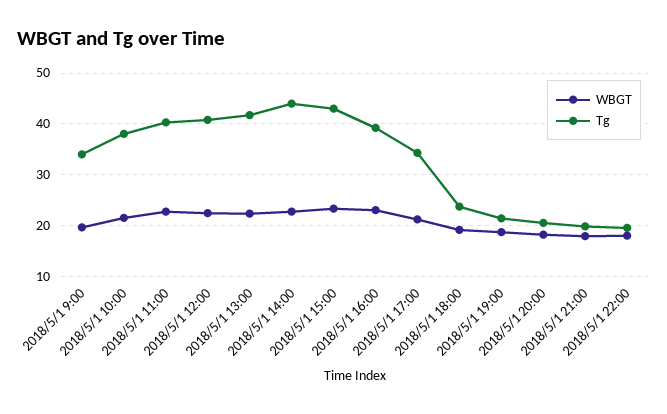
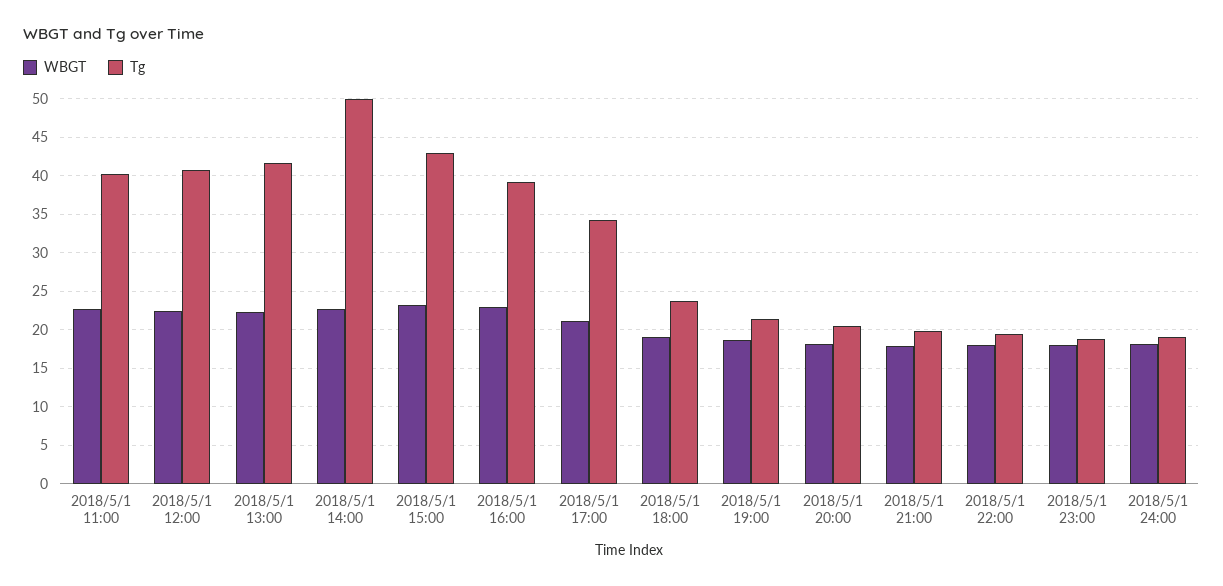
WBGT, 2018/5/1 9:00: 20 -> none
Tg, 2018/5/1 9:00: 34 -> none
WBGT, 2018/5/1 10:00: 22 -> none
Tg, 2018/5/1 10:00: 38 -> none
Tg, 2018/5/1 14:00: 44 -> 50
WBGT, 2018/5/1 23:00: none -> 18
Tg, 2018/5/1 23:00: none -> 19
WBGT, 2018/5/1 24:00: none -> 18
Tg, 2018/5/1 24:00: none -> 19

